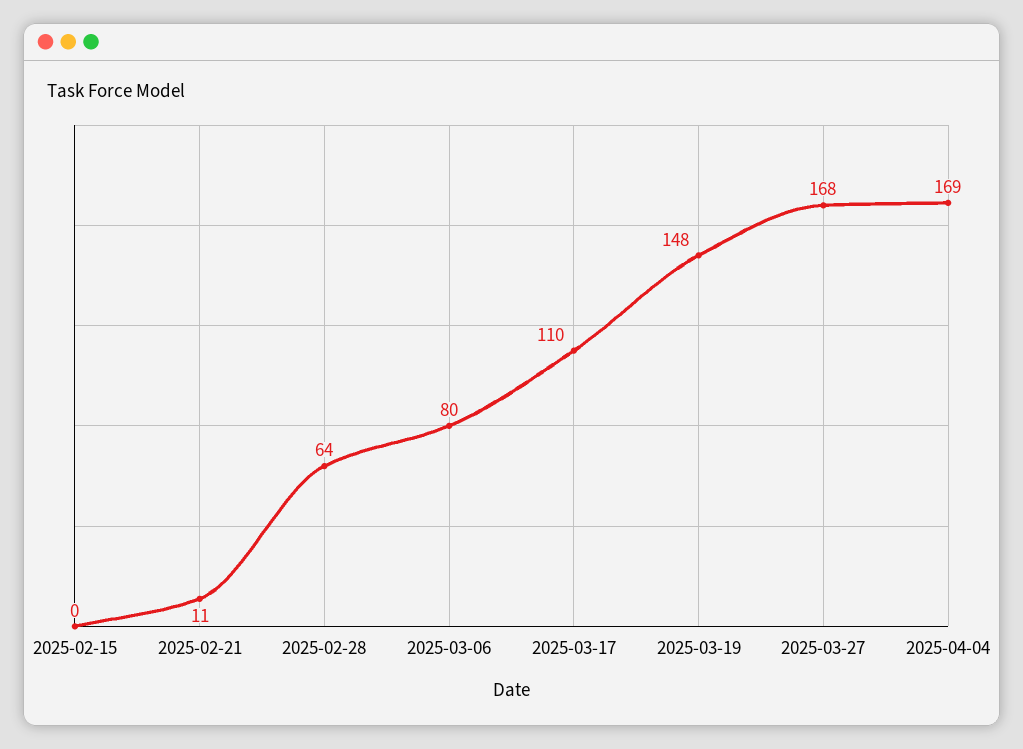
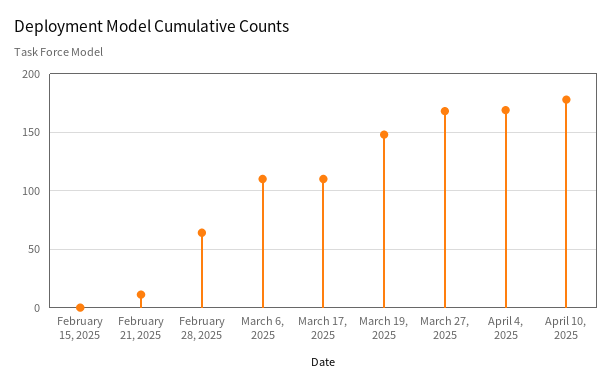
2025-03-06: 80 -> 110
April 10, 2025: none -> 180

